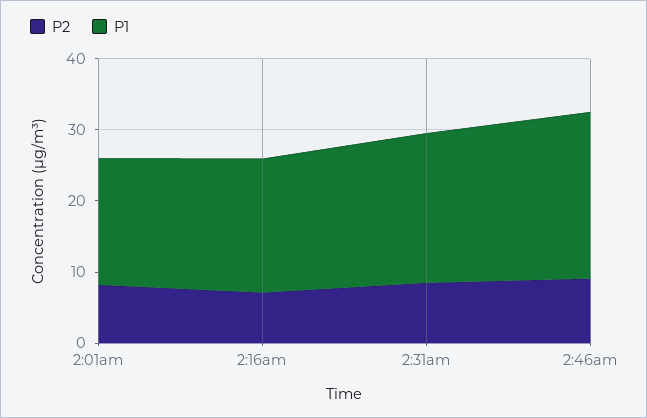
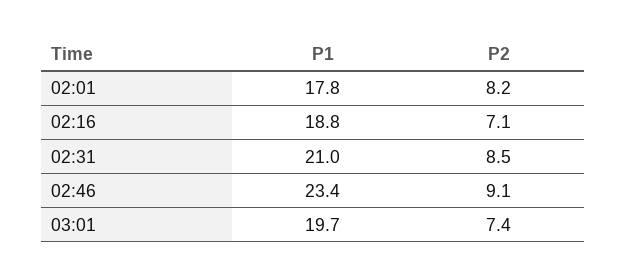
P1, 03:01: none -> 19.7
P2, 03:01: none -> 7.4

